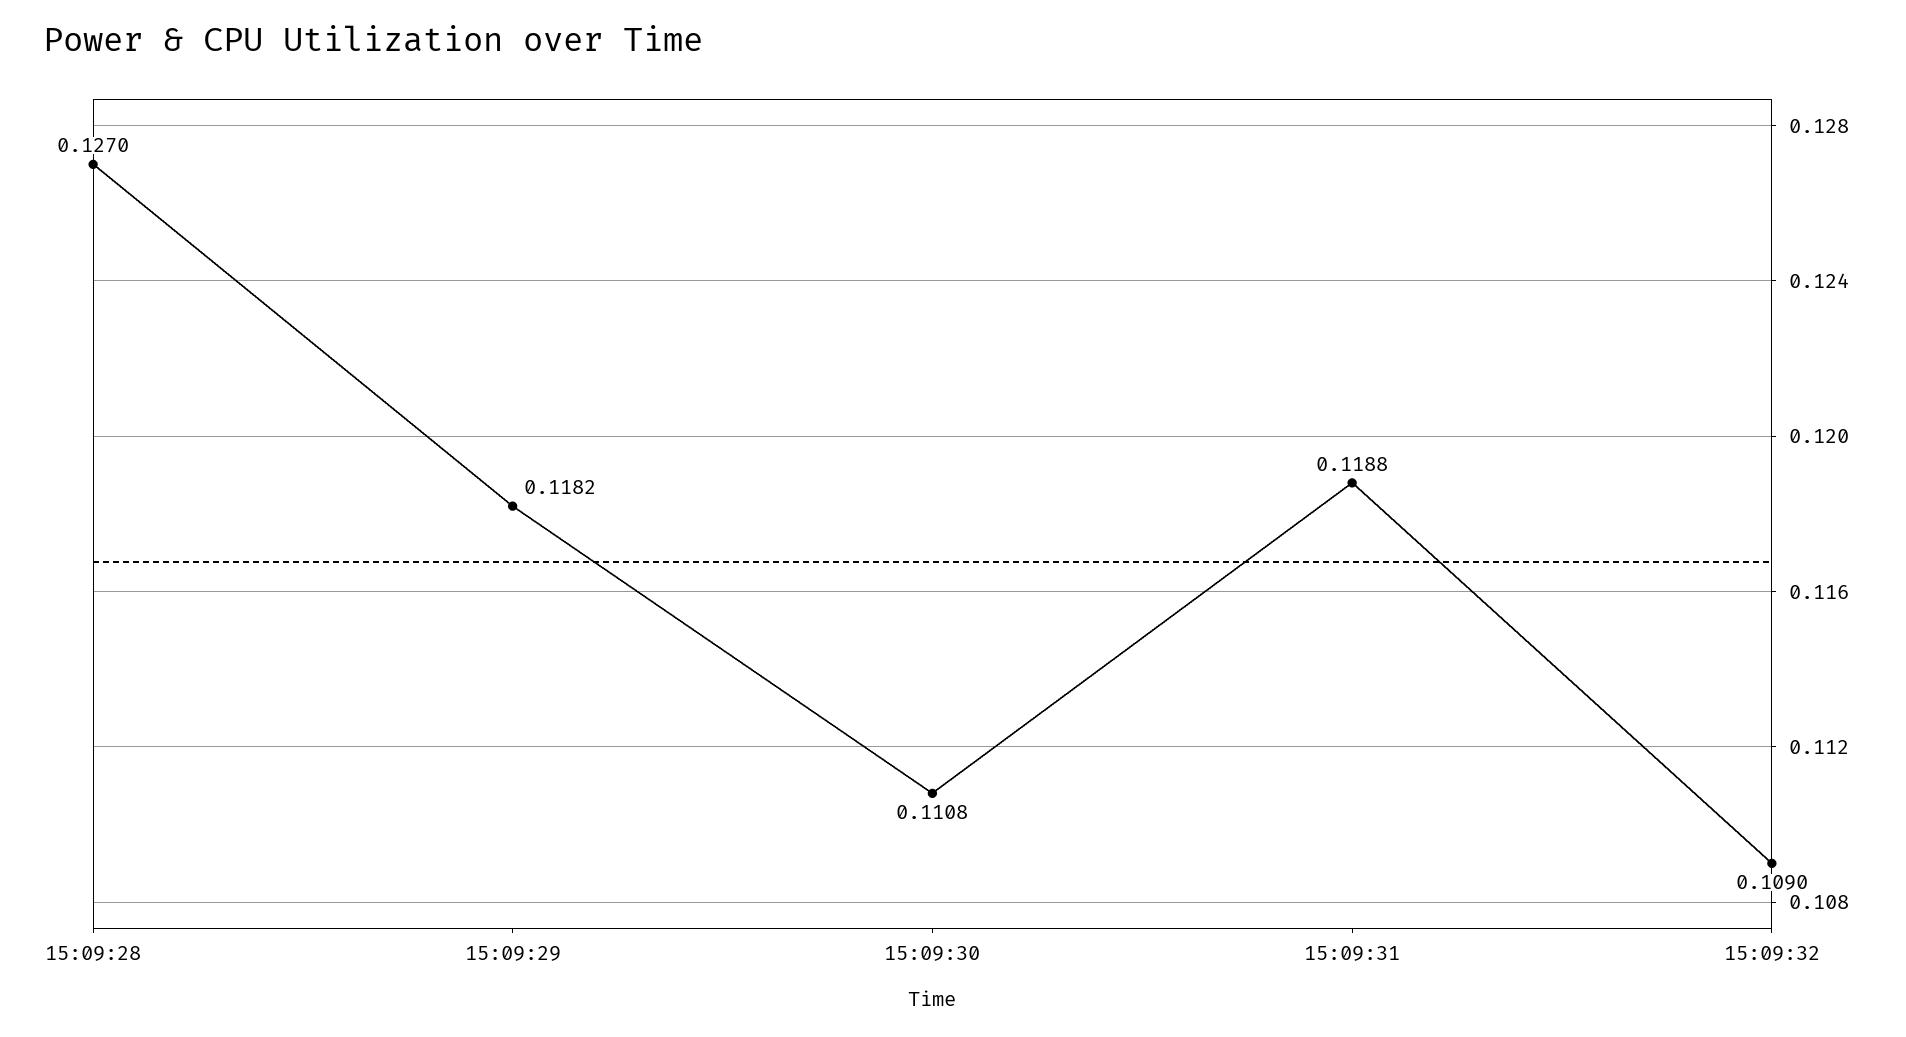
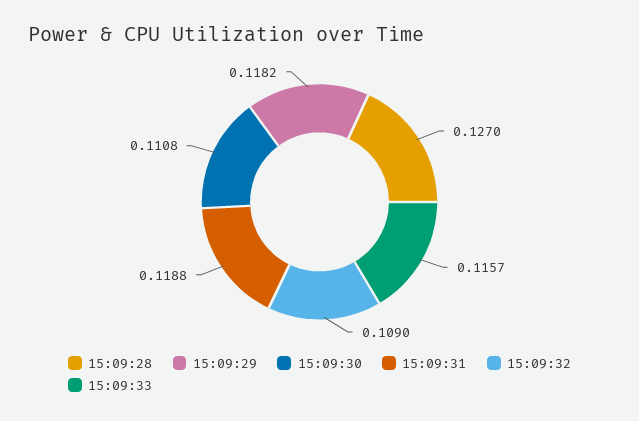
15:09:33: none -> 0.1157

